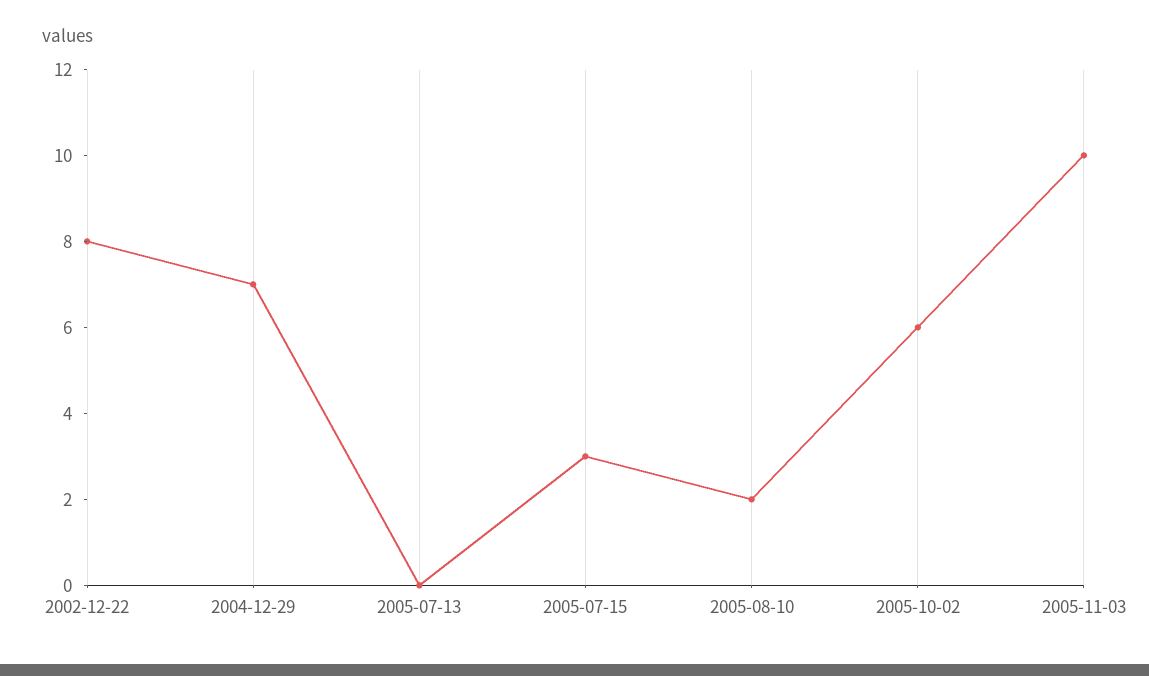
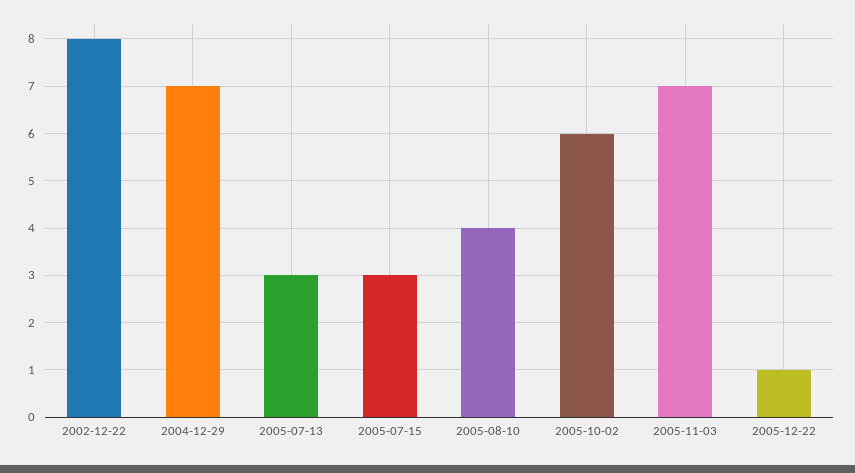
2005-07-13: 0 -> 3
2005-08-10: 2 -> 4
2005-11-03: 10 -> 7
2005-12-22: none -> 1

